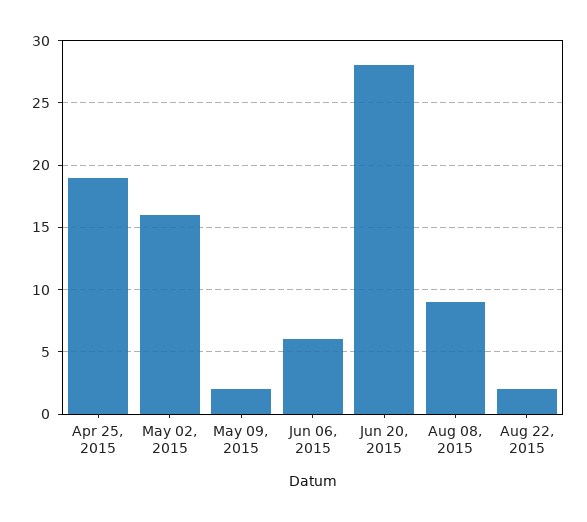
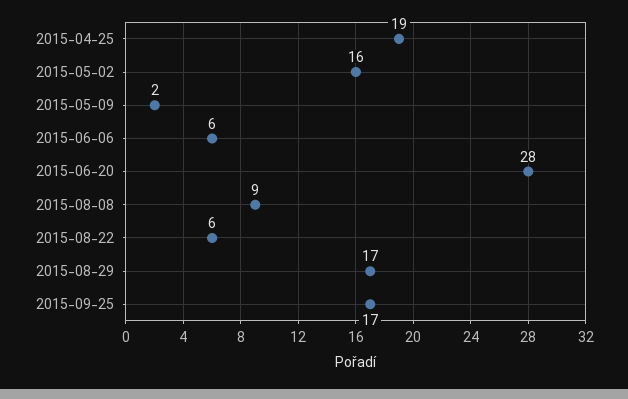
Aug 22, 2015: 2 -> 6
2015-08-29: none -> 17
2015-09-25: none -> 17

